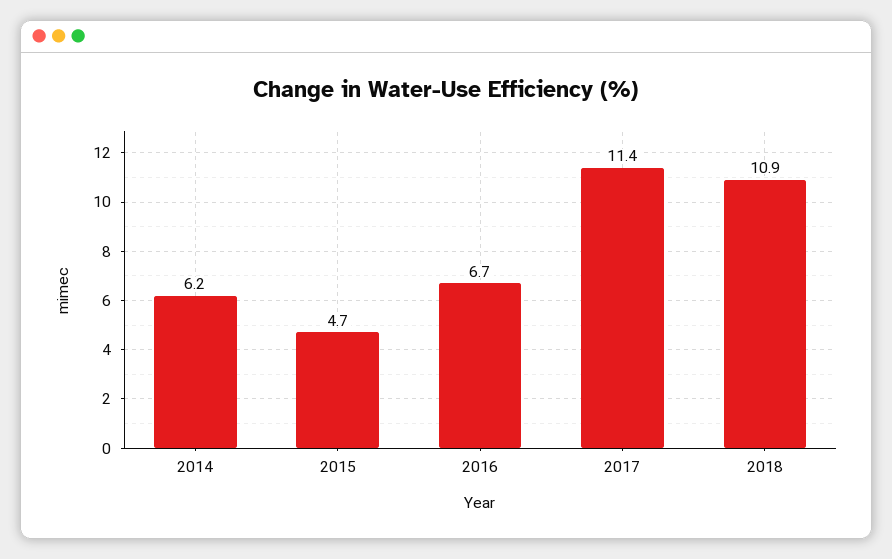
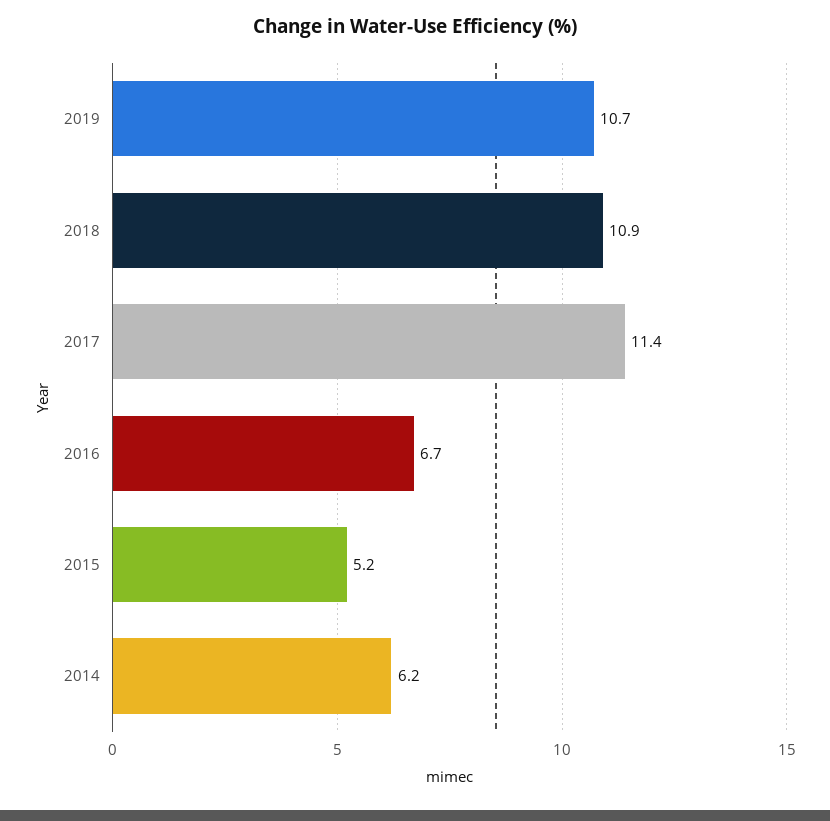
2015: 4.7 -> 5.2
2019: none -> 10.7

